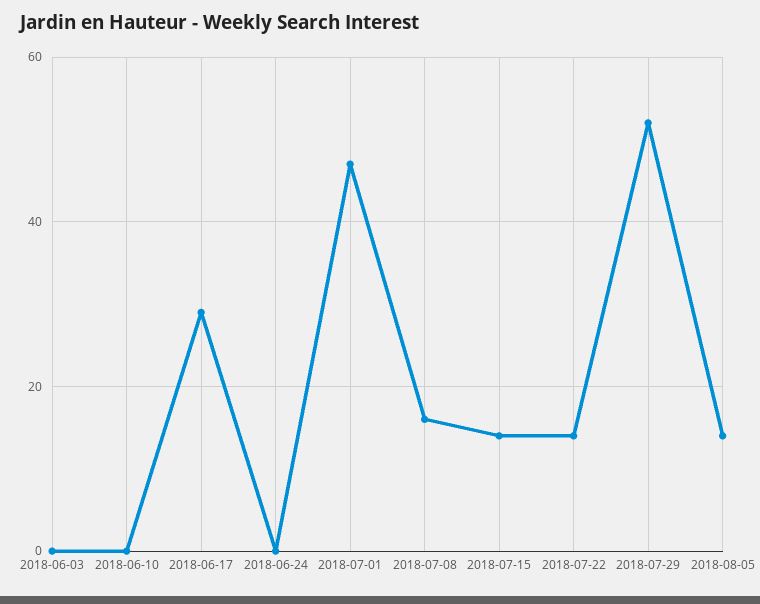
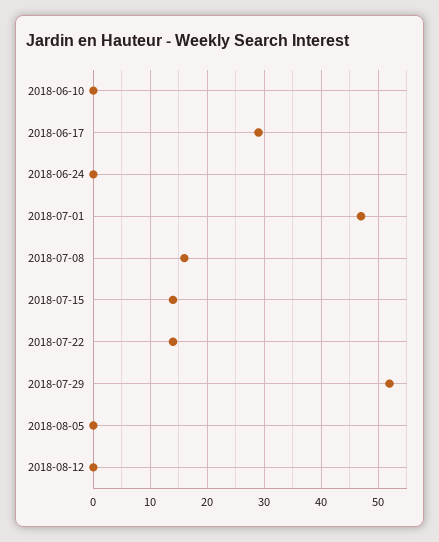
2018-06-03: 0 -> none
2018-08-05: 15 -> 0
2018-08-12: none -> 0

